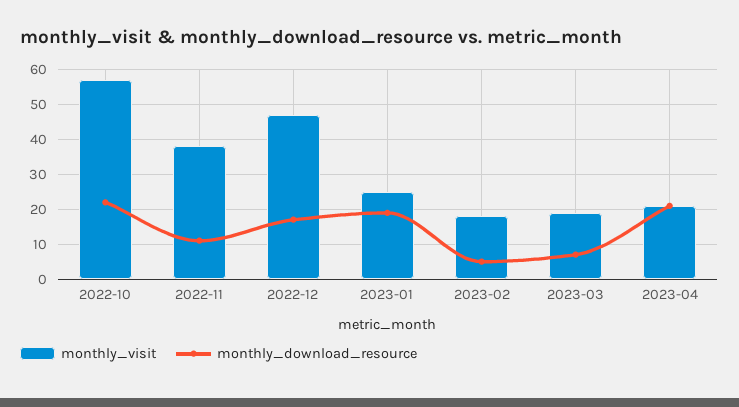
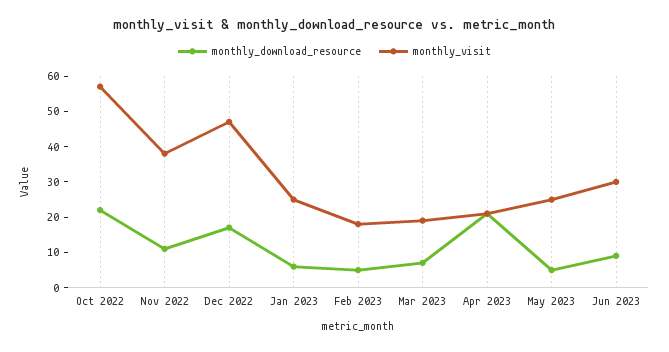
monthly_download_resource, 2023-01: 20 -> 5
monthly_download_resource, May 2023: none -> 5
monthly_visit, May 2023: none -> 25
monthly_download_resource, Jun 2023: none -> 10
monthly_visit, Jun 2023: none -> 30

